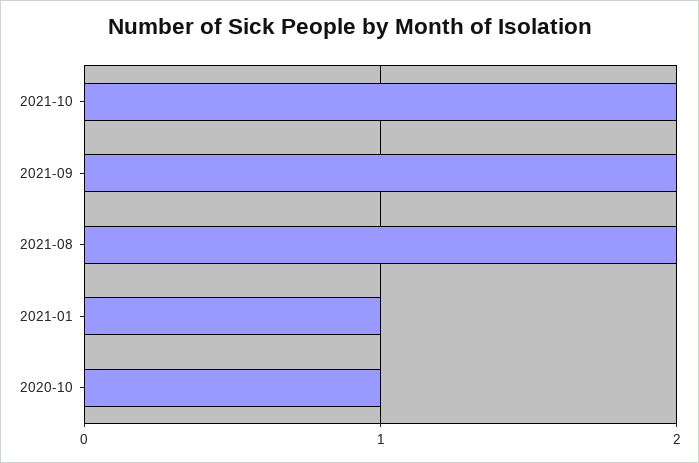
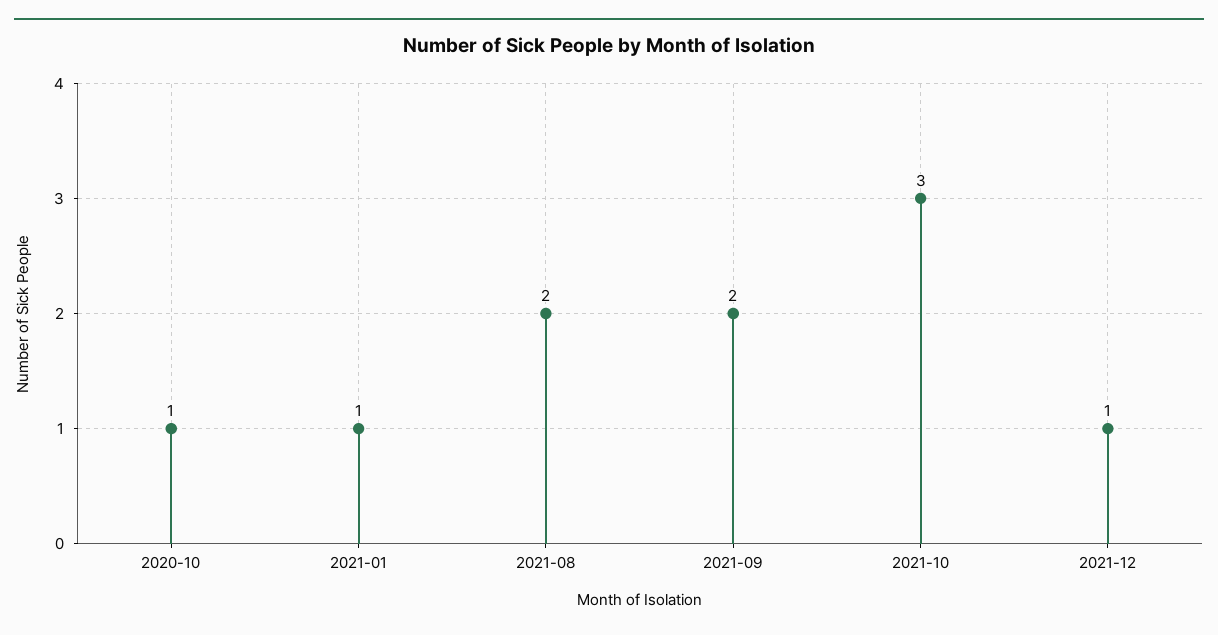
2021-10: 2 -> 3
2021-12: none -> 1

